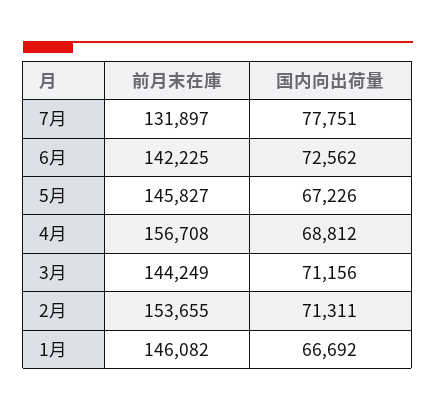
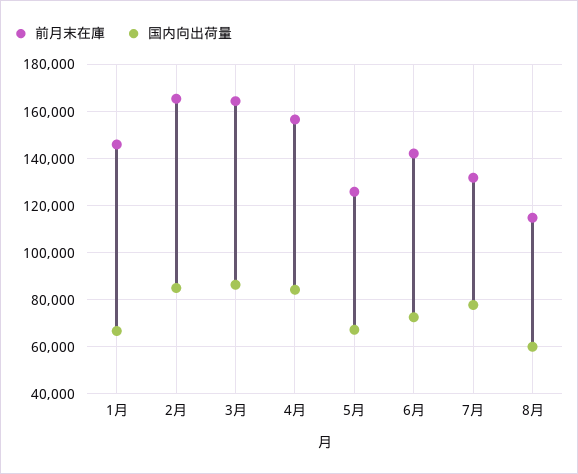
前月末在庫, 5月: 145827 -> 125000
国内向出荷量, 4月: 68812 -> 85000
前月末在庫, 3月: 144249 -> 165000
国内向出荷量, 3月: 71156 -> 85000
前月末在庫, 2月: 153655 -> 165000
国内向出荷量, 2月: 71311 -> 85000
前月末在庫, 8月: none -> 115000
国内向出荷量, 8月: none -> 60000

